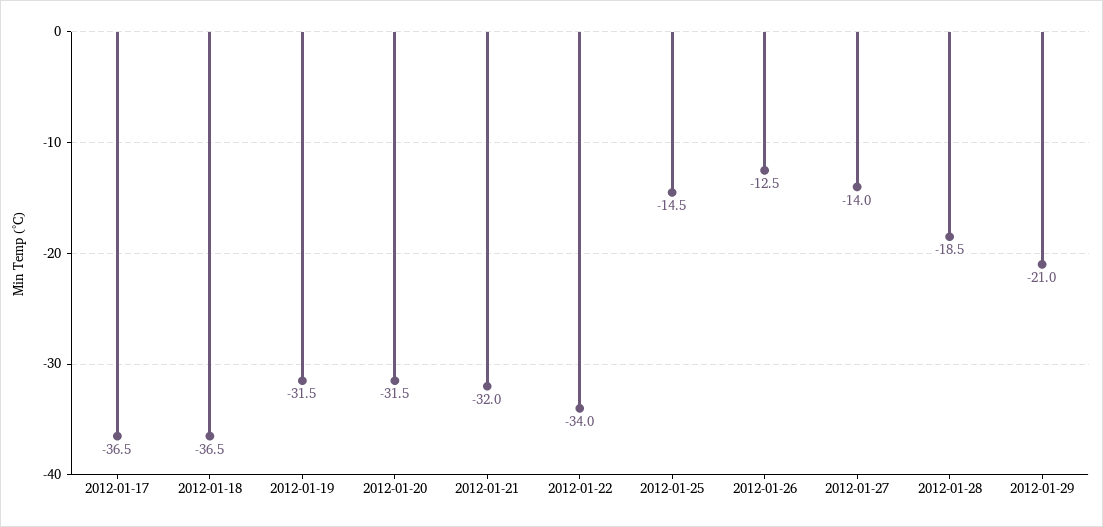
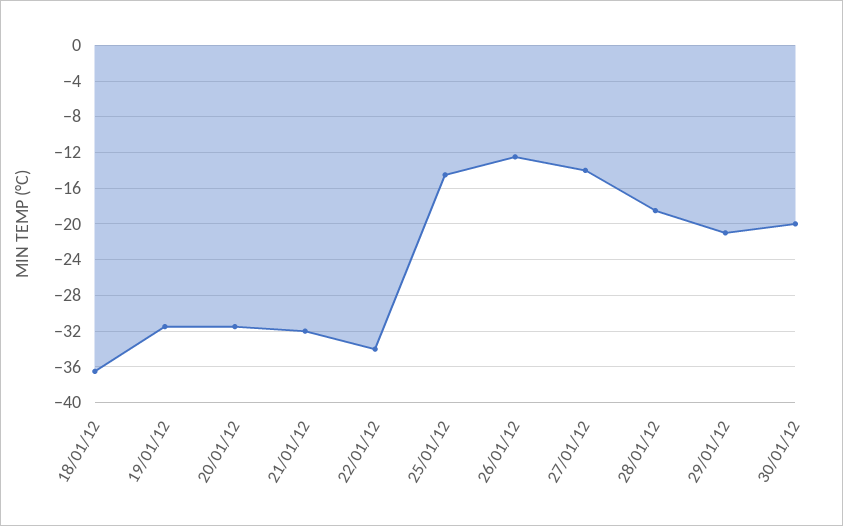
2012-01-17: -36.5 -> none
30/01/12: none -> -20

